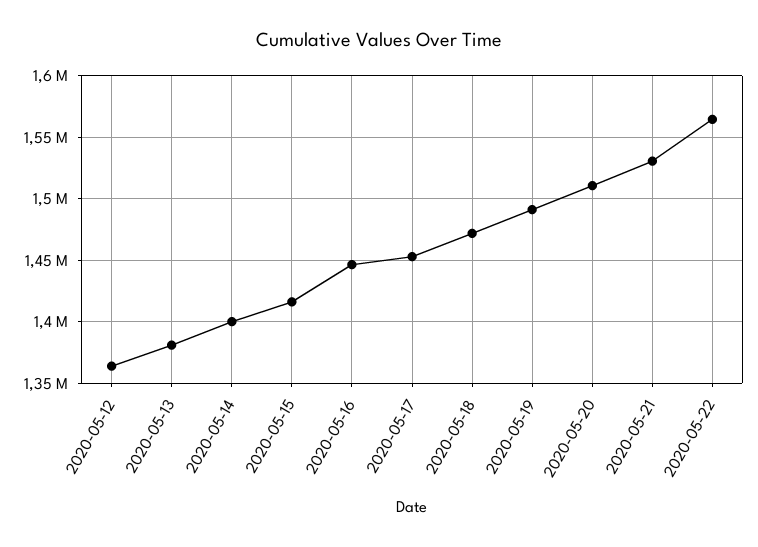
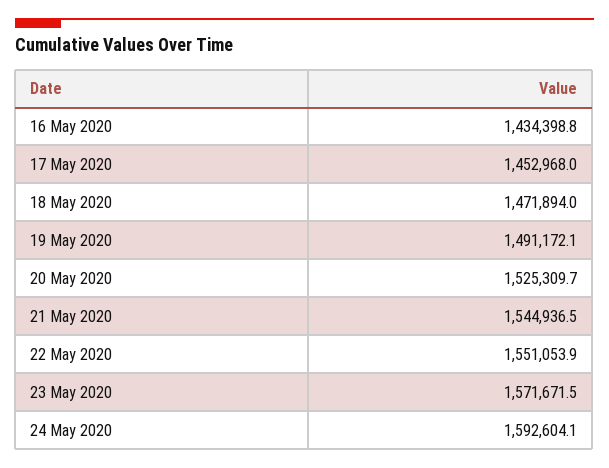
2020-05-12: 1365000 -> none
2020-05-13: 1380000 -> none
2020-05-14: 1400000 -> none
2020-05-15: 1415000 -> none
2020-05-16: 1445000 -> 1434398.8
2020-05-20: 1510000 -> 1525309.7
2020-05-21: 1530000 -> 1544936.5
2020-05-22: 1565000 -> 1551053.9
23 May 2020: none -> 1571671.5
24 May 2020: none -> 1592604.1

